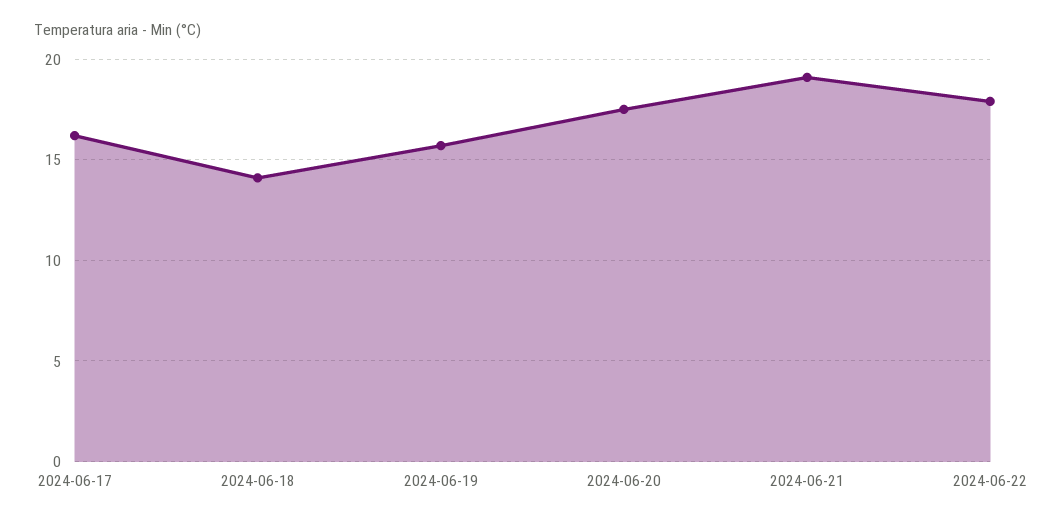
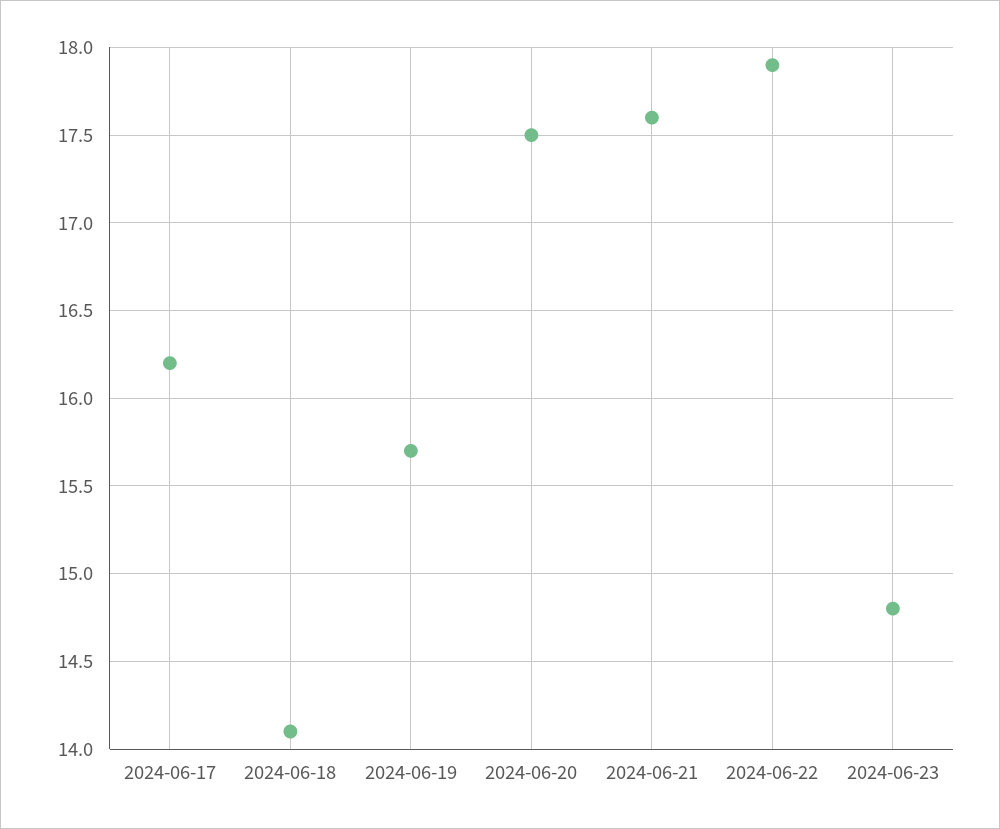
2024-06-21: 19 -> 17.6
2024-06-23: none -> 14.8

